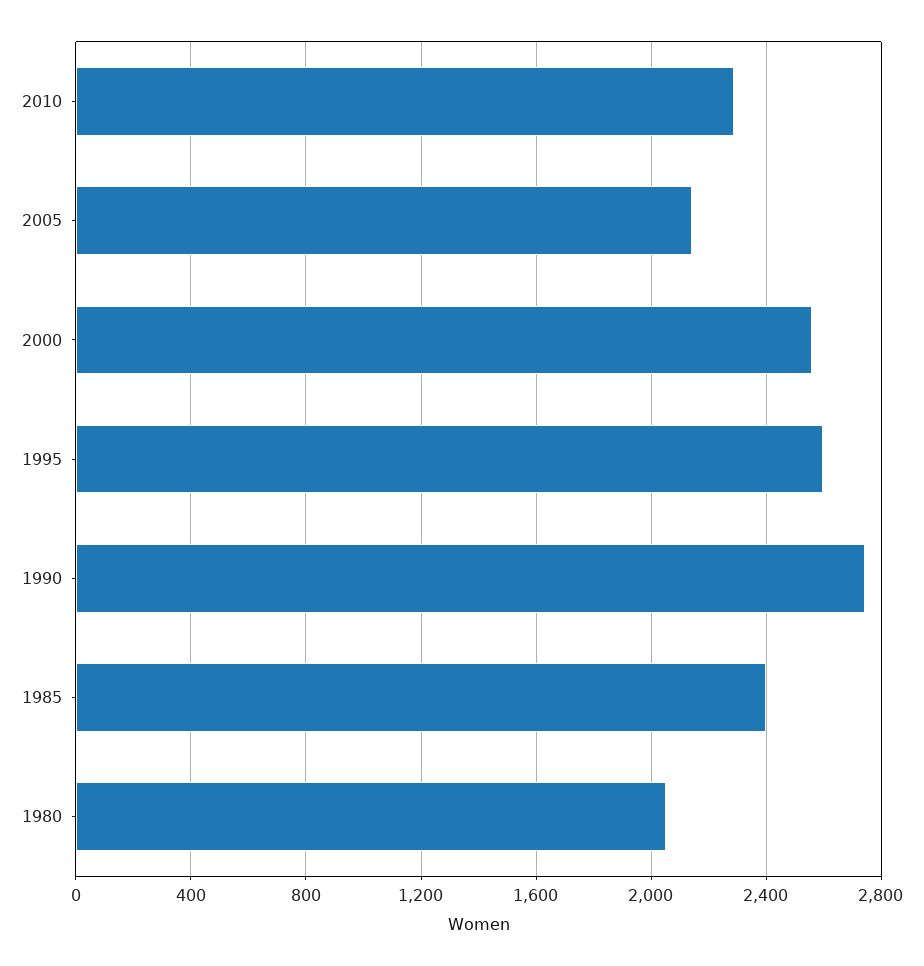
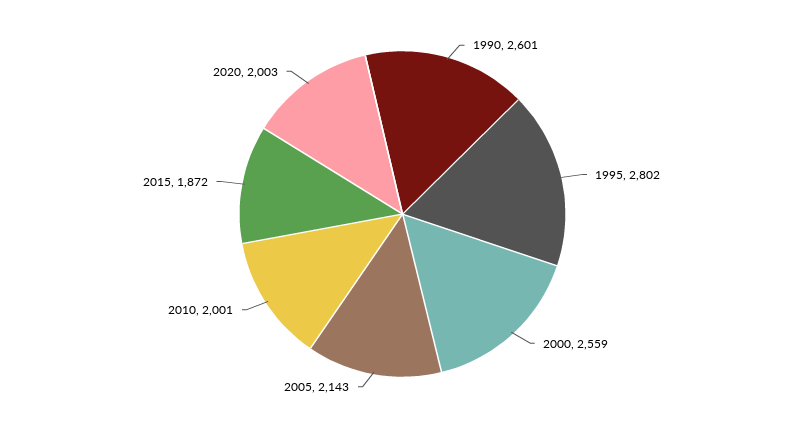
2010: 2300 -> 2001
1995: 2600 -> 2802
1990: 2750 -> 2601
1985: 2400 -> none
1980: 2050 -> none
2015: none -> 1872
2020: none -> 2003

